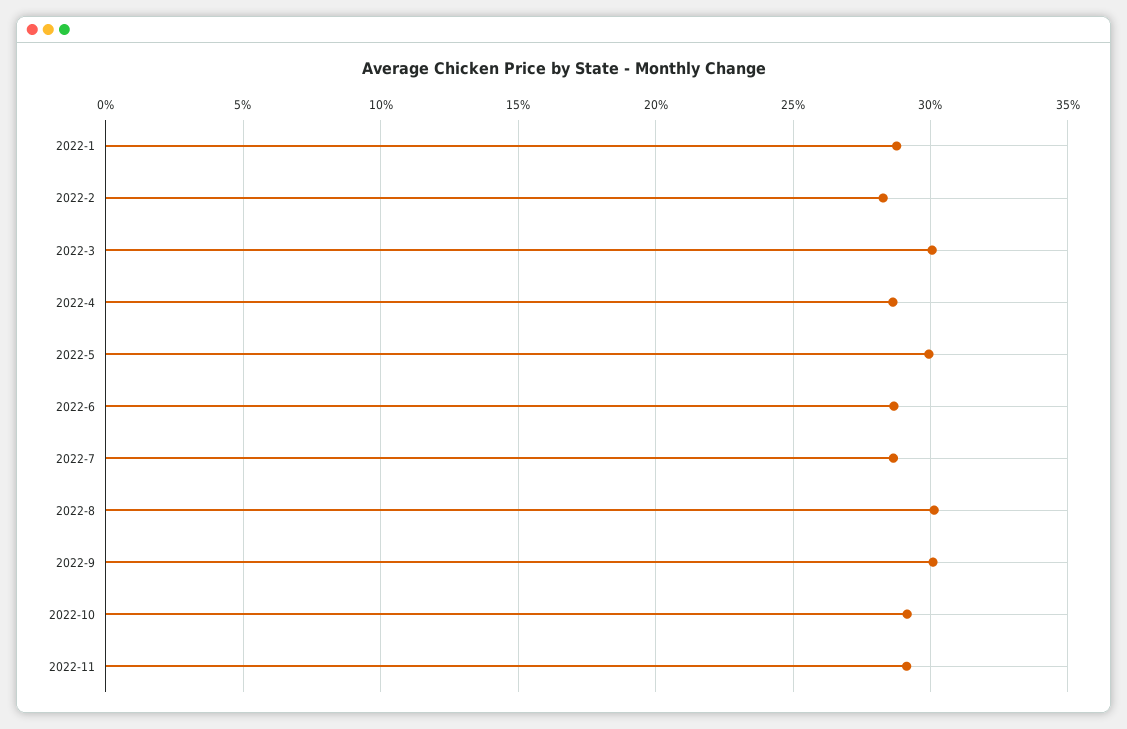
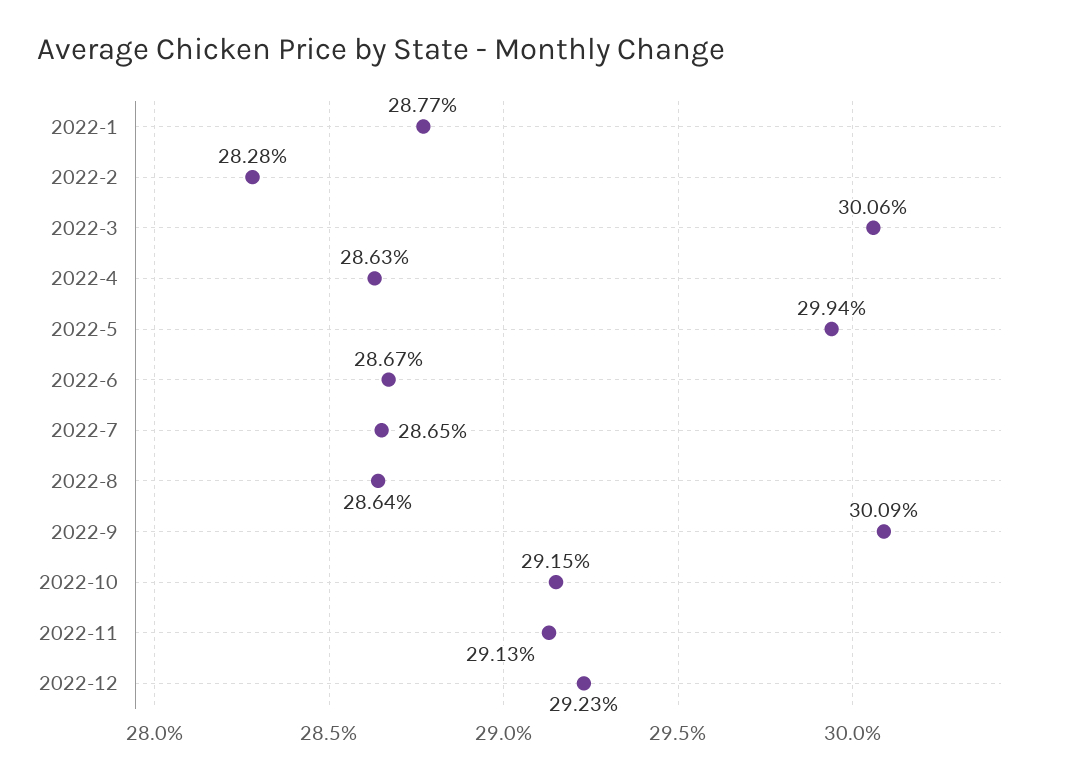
2022-8: 30 -> 28.64
2022-12: none -> 29.23

